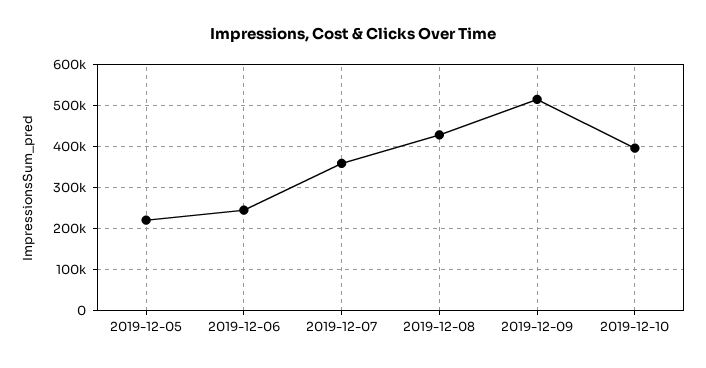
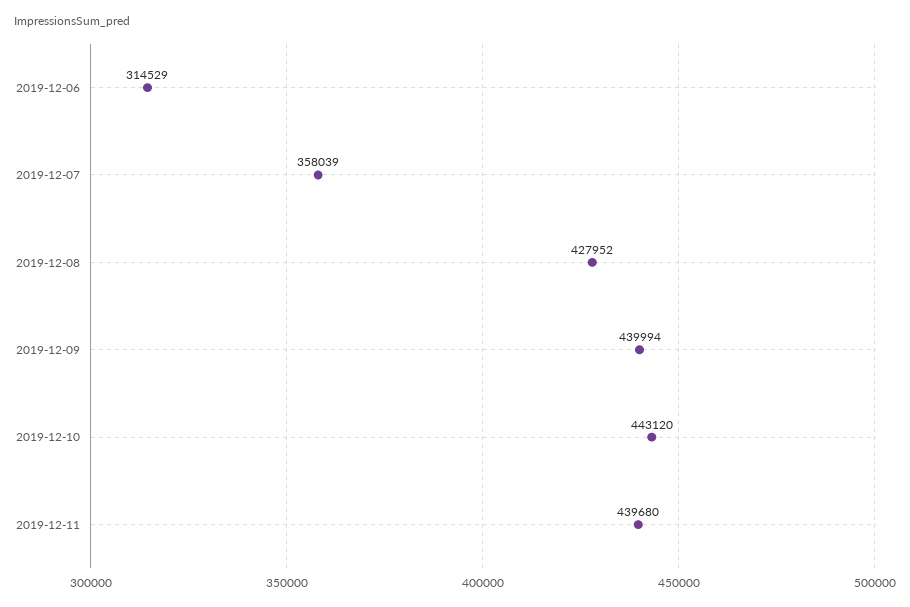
2019-12-05: 220000 -> none
2019-12-06: 240000 -> 314529
2019-12-09: 520000 -> 439994
2019-12-10: 400000 -> 443120
2019-12-11: none -> 439680

